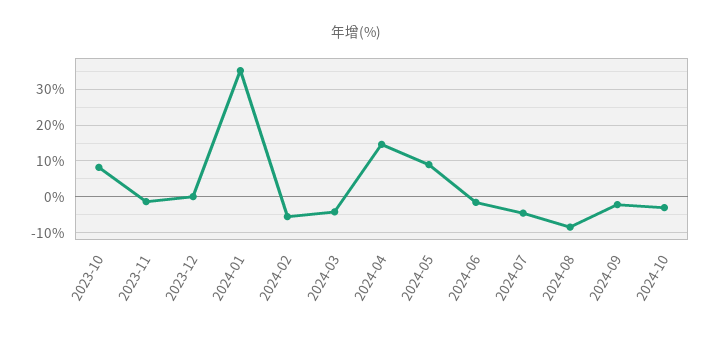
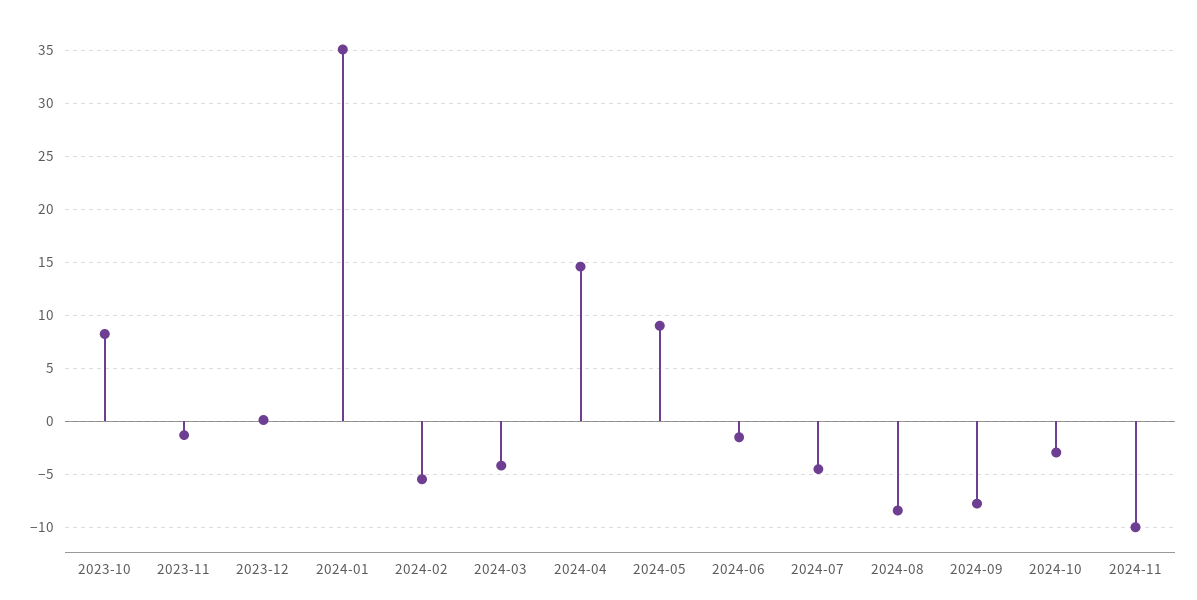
2024-09: -2 -> -8
2024-11: none -> -10

